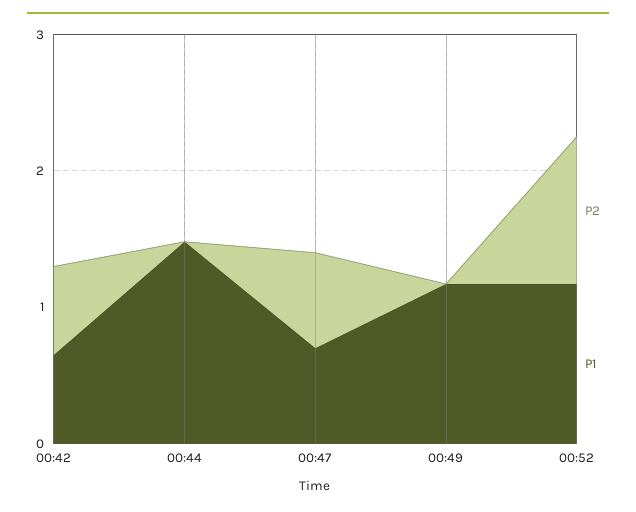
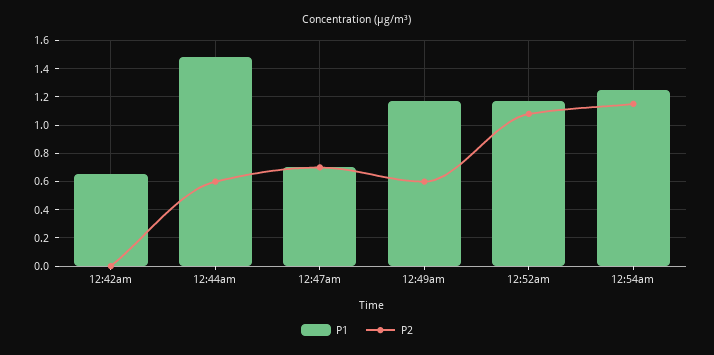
P2, 00:42: 0.6 -> 0
P2, 00:44: 0 -> 0.6
P2, 00:49: 0 -> 0.6
P1, 12:54am: none -> 1.25
P2, 12:54am: none -> 1.15

